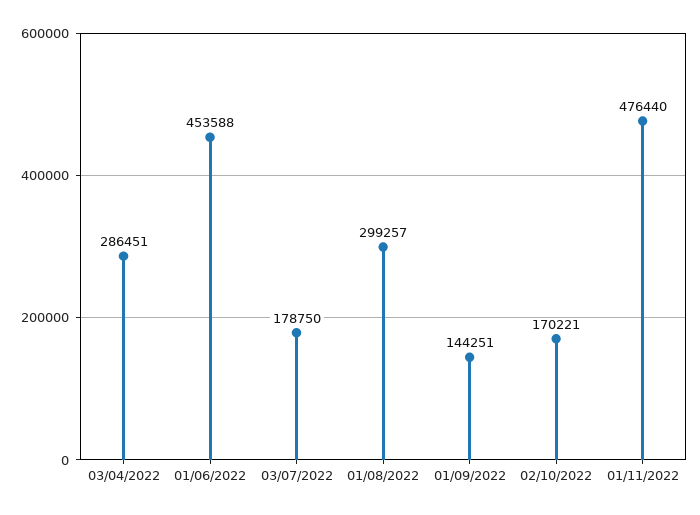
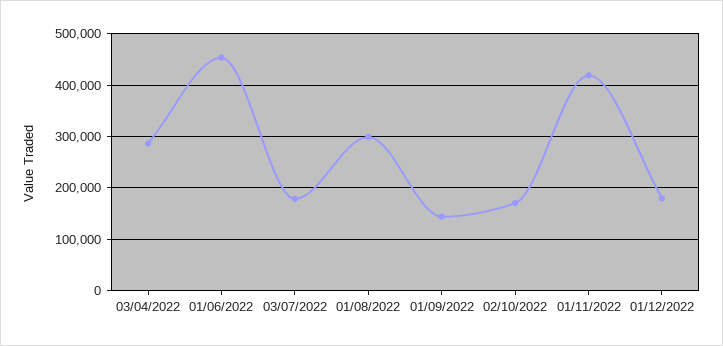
01/11/2022: 476440 -> 420000
01/12/2022: none -> 180000

